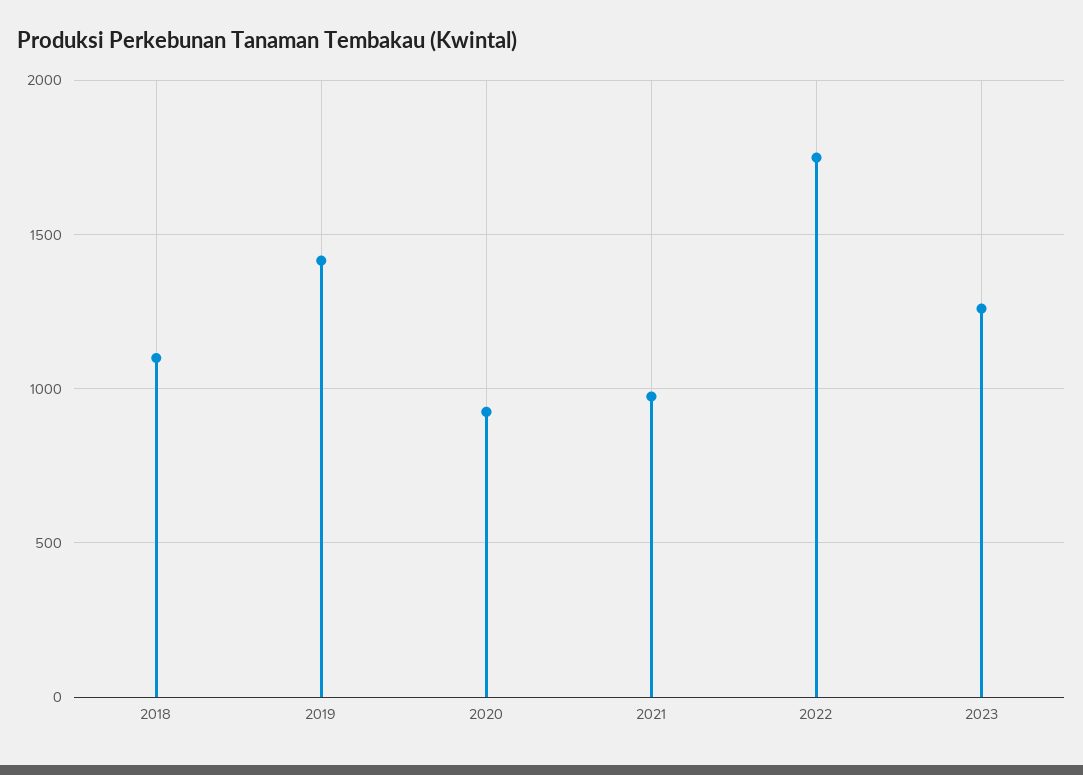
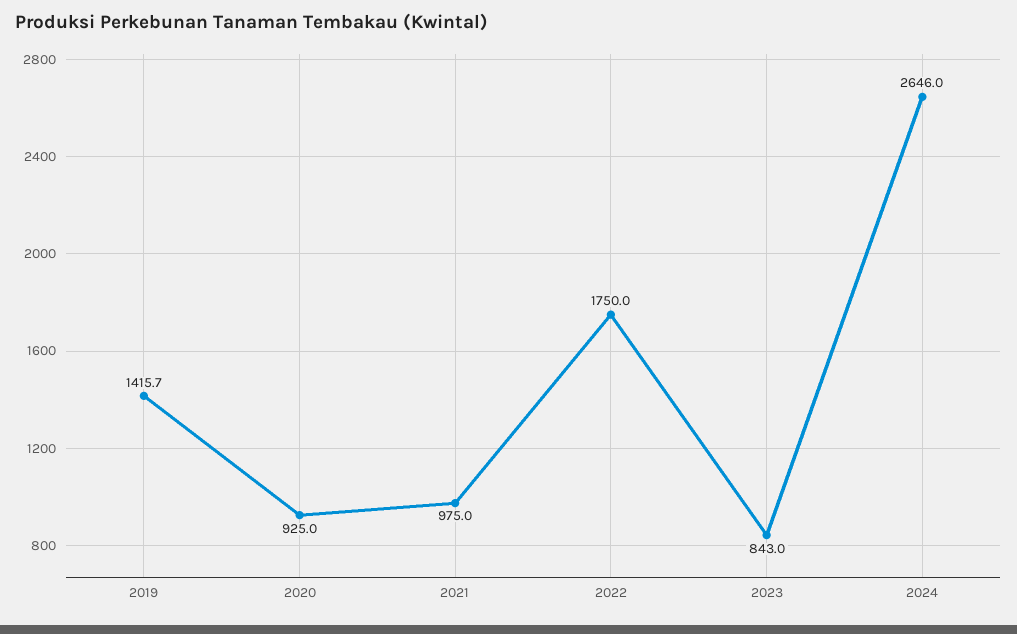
2018: 1100 -> none
2023: 1250 -> 843
2024: none -> 2646

